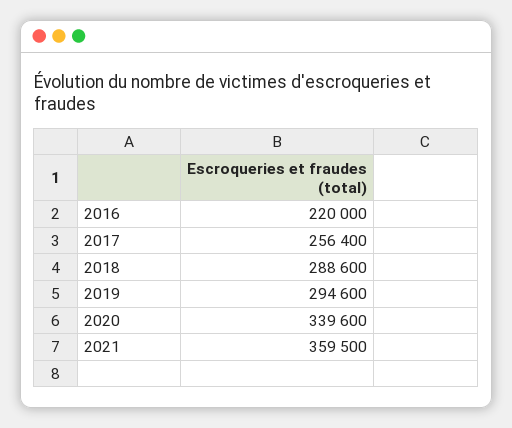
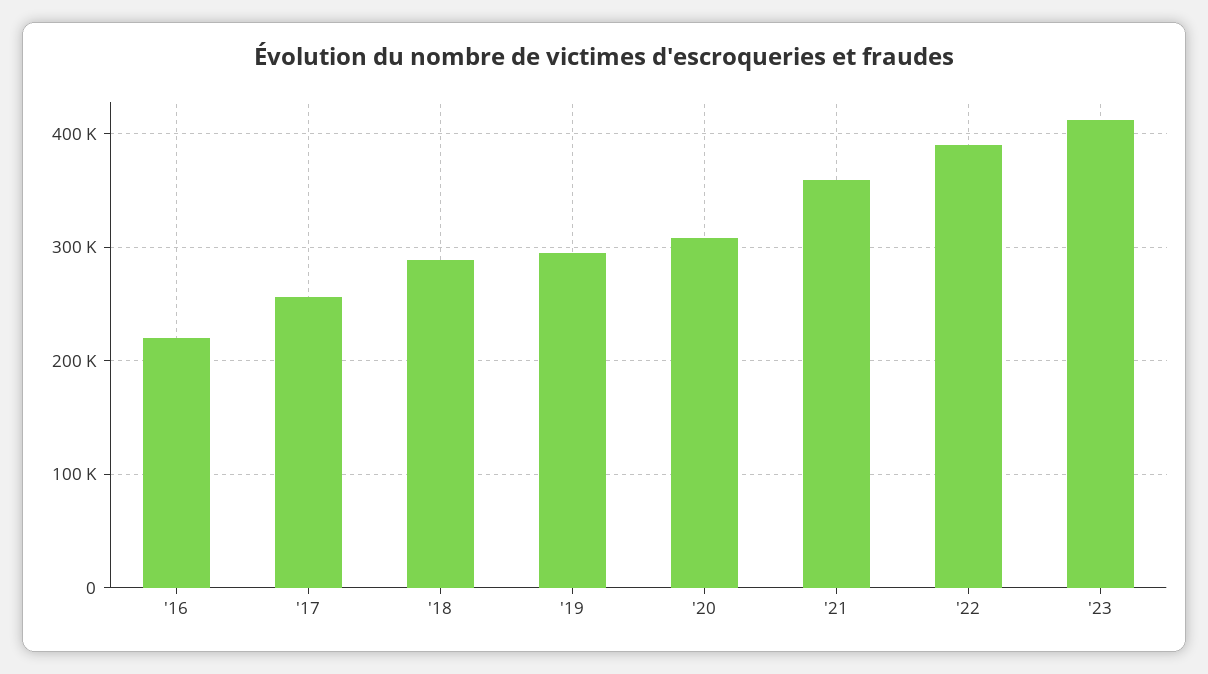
2020: 339600 -> 310000
'22: none -> 390000
'23: none -> 410000

